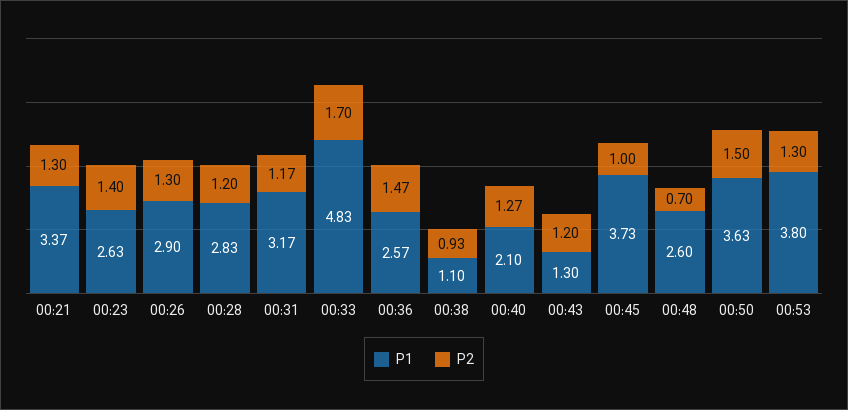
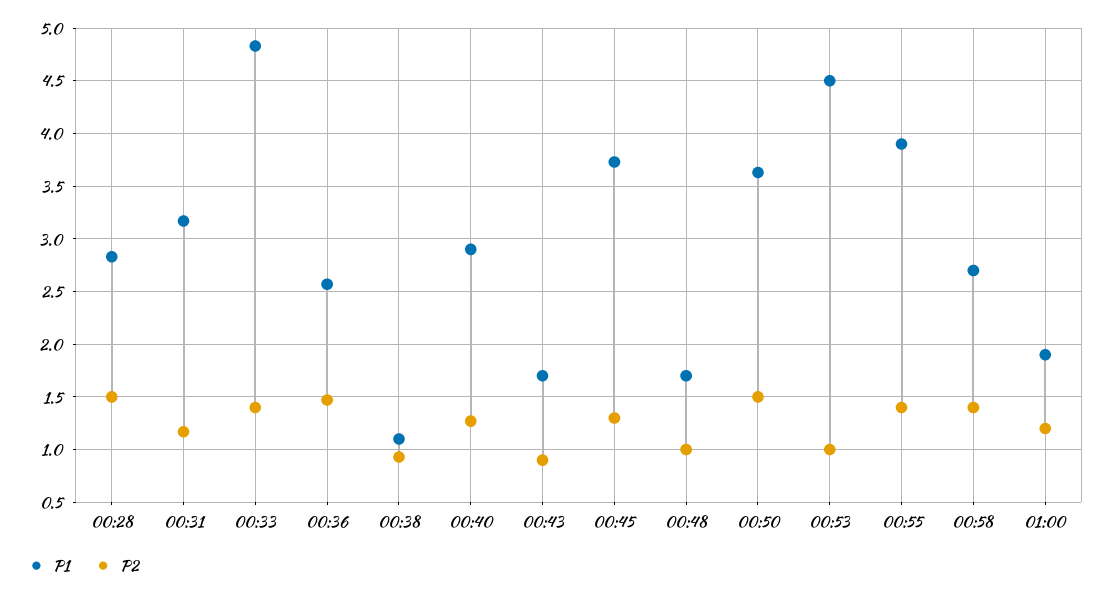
P1, 00:21: 3.37 -> none
P2, 00:21: 1.3 -> none
P1, 00:23: 2.63 -> none
P2, 00:23: 1.4 -> none
P1, 00:26: 2.9 -> none
P2, 00:26: 1.3 -> none
P2, 00:28: 1.2 -> 1.5
P2, 00:33: 1.7 -> 1.4
P1, 00:40: 2.1 -> 2.9
P1, 00:43: 1.3 -> 1.7
P2, 00:43: 1.2 -> 0.9
P2, 00:45: 1 -> 1.3
P1, 00:48: 2.6 -> 1.7
P2, 00:48: 0.7 -> 1
P1, 00:53: 3.8 -> 4.5
P2, 00:53: 1.3 -> 1
P1, 00:55: none -> 3.9
P2, 00:55: none -> 1.4
P1, 00:58: none -> 2.7
P2, 00:58: none -> 1.4
P1, 01:00: none -> 1.9
P2, 01:00: none -> 1.2

